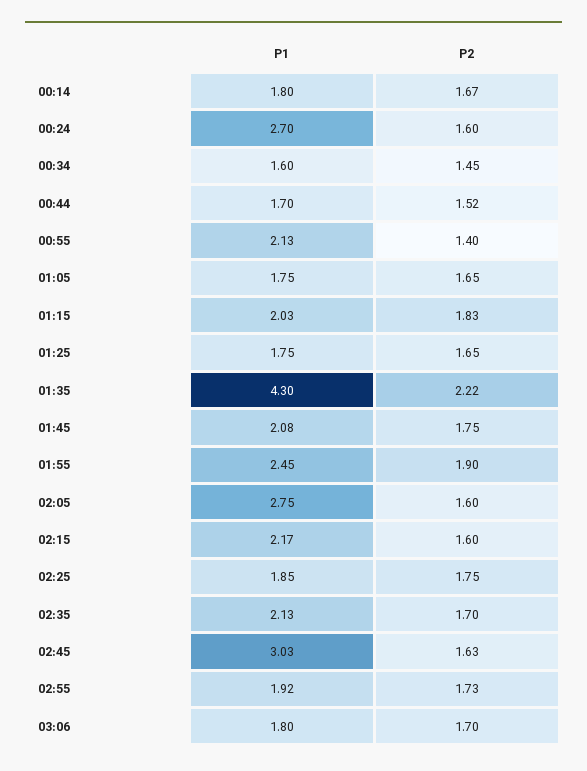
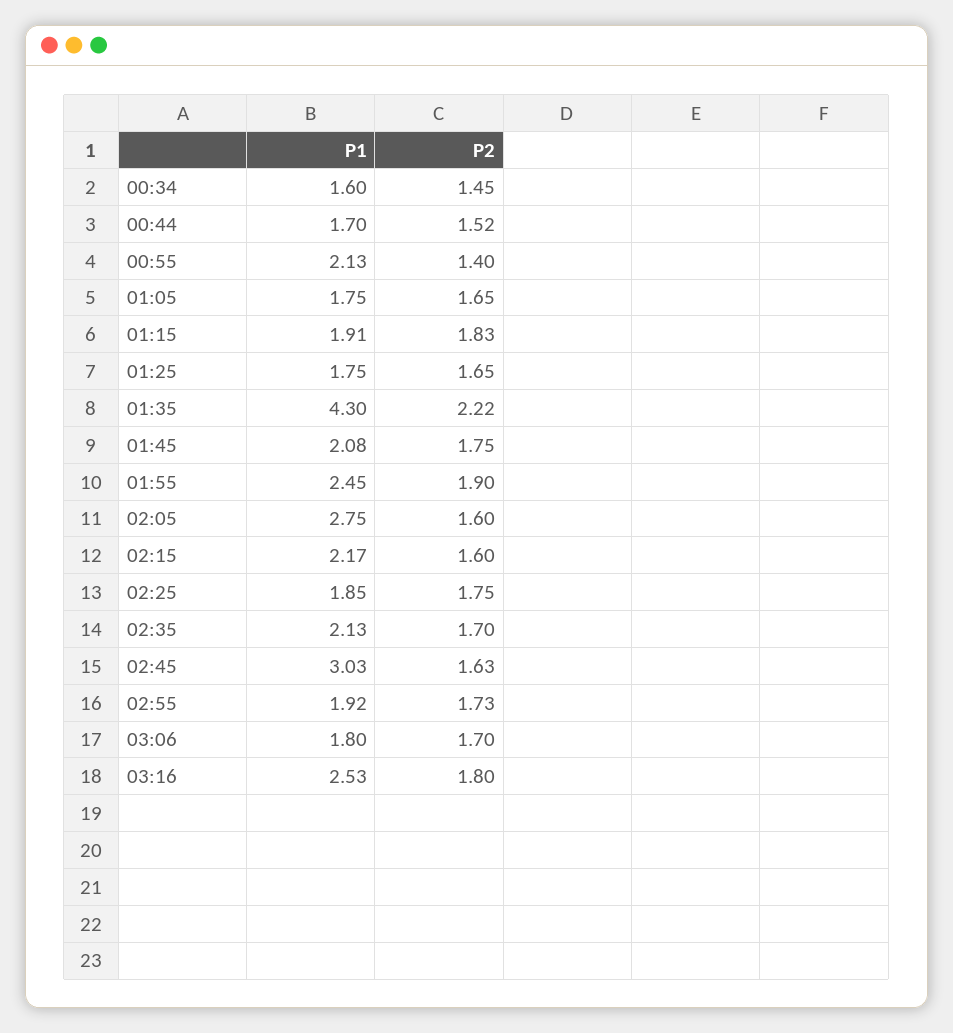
P1, 00:14: 1.8 -> none
P2, 00:14: 1.67 -> none
P1, 00:24: 2.7 -> none
P2, 00:24: 1.6 -> none
P1, 01:15: 2.03 -> 1.91
P1, 03:16: none -> 2.53
P2, 03:16: none -> 1.8

